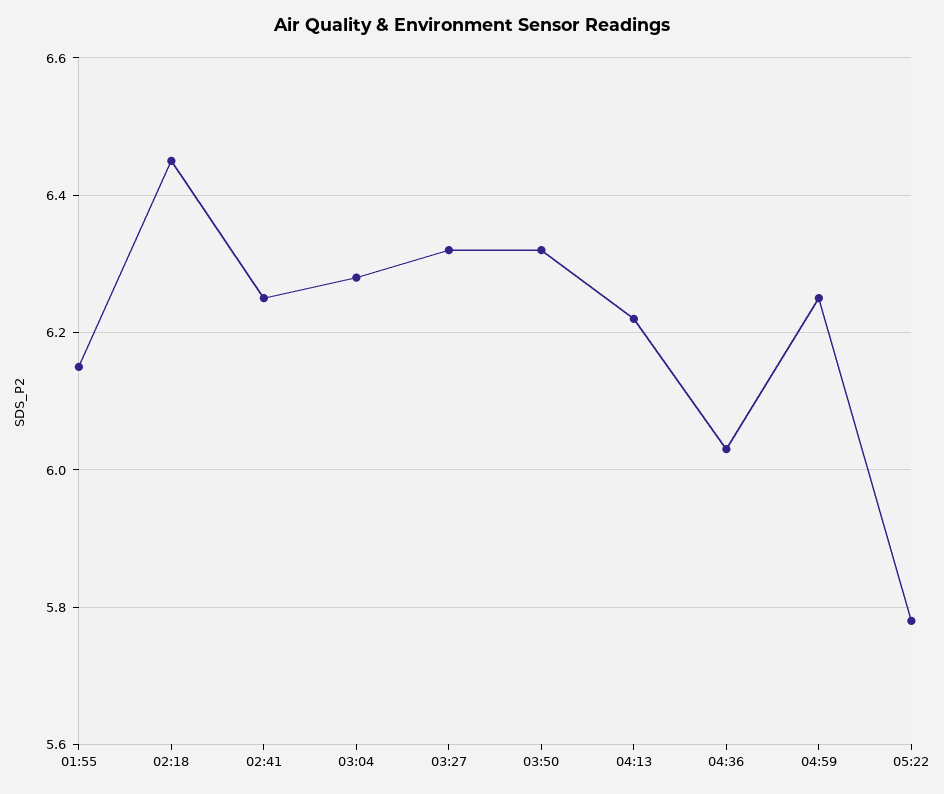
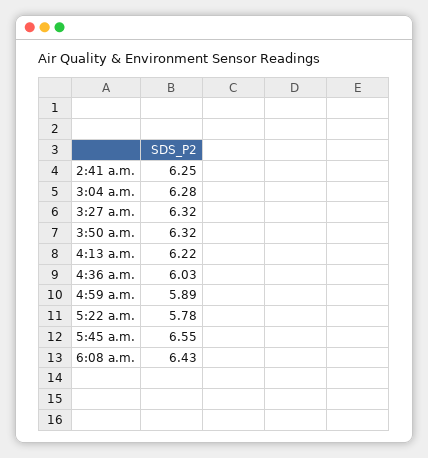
01:55: 6.15 -> none
02:18: 6.45 -> none
04:59: 6.25 -> 5.89
5:45 a.m.: none -> 6.55
6:08 a.m.: none -> 6.43

